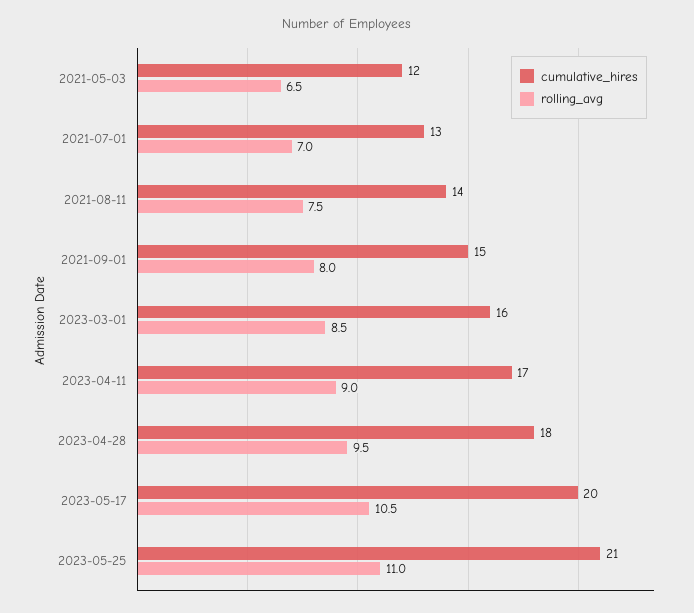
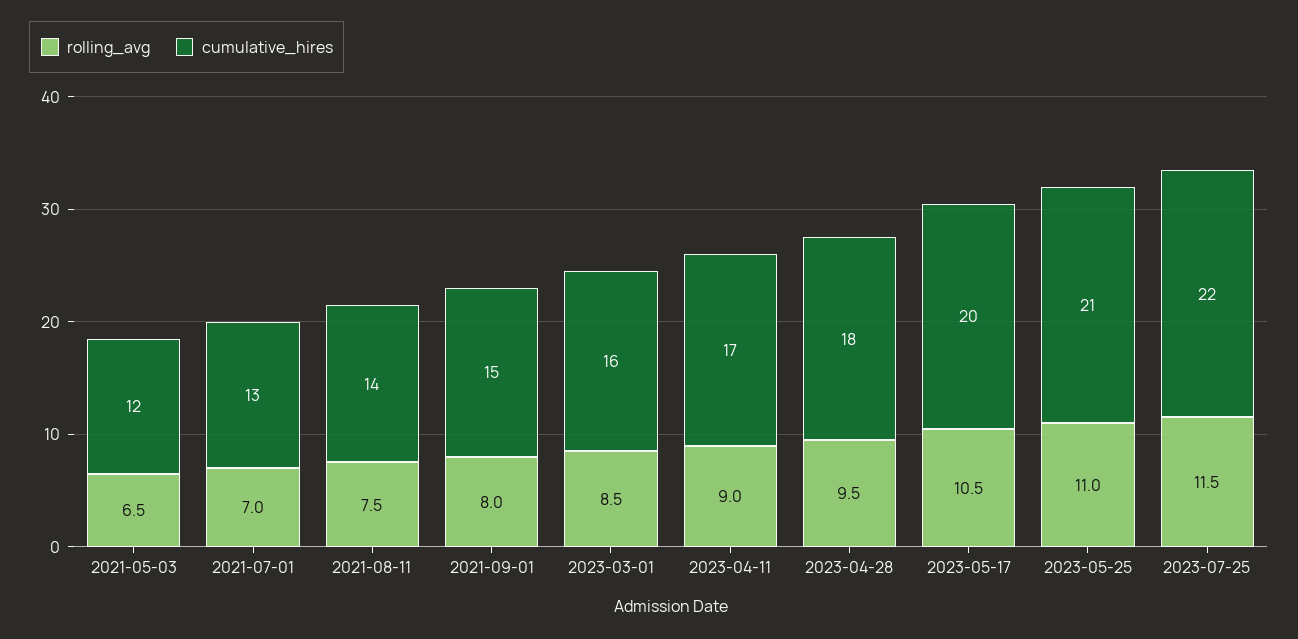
rolling_avg, 2023-07-25: none -> 11.5
cumulative_hires, 2023-07-25: none -> 22

